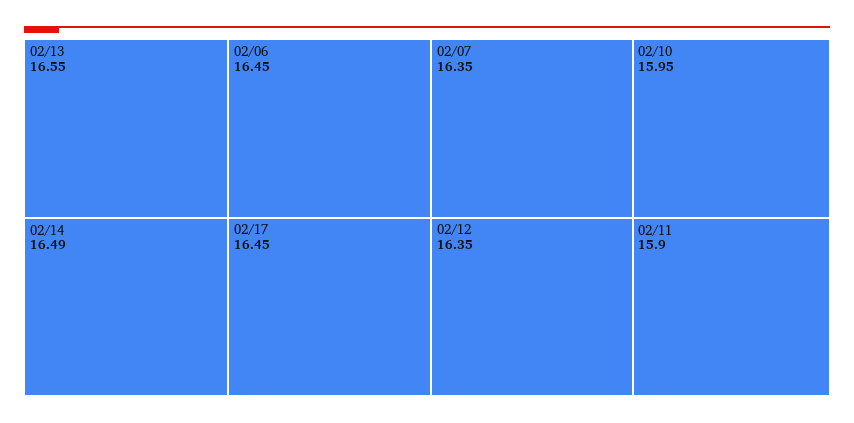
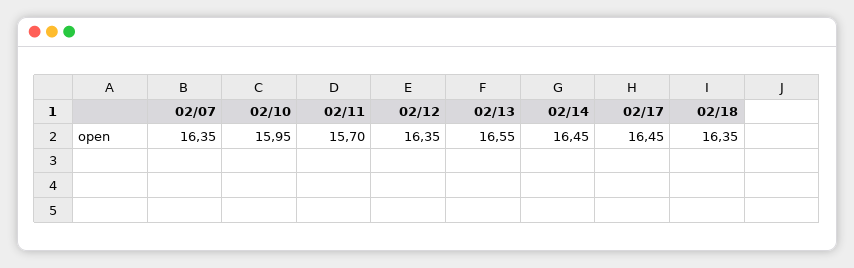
02/14: 16.49 -> 16.45
02/06: 16.45 -> none
02/11: 15.9 -> 15.7
02/18: none -> 16.35

